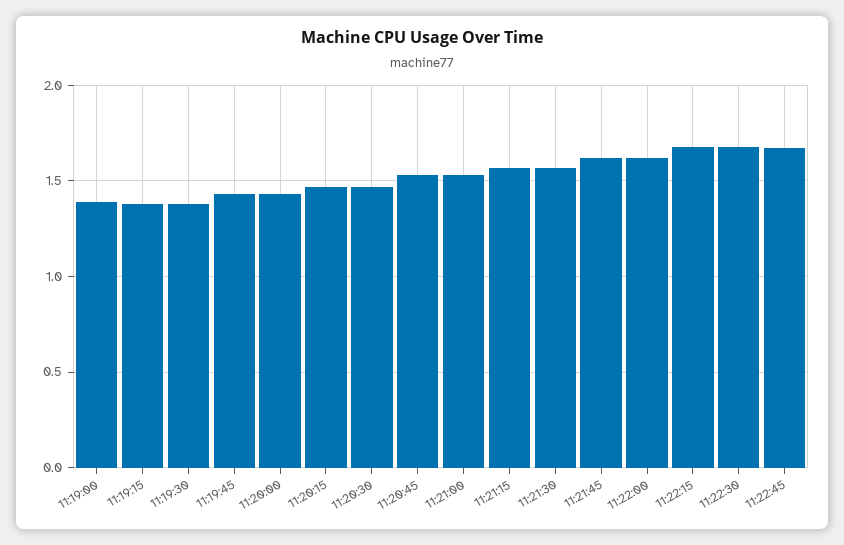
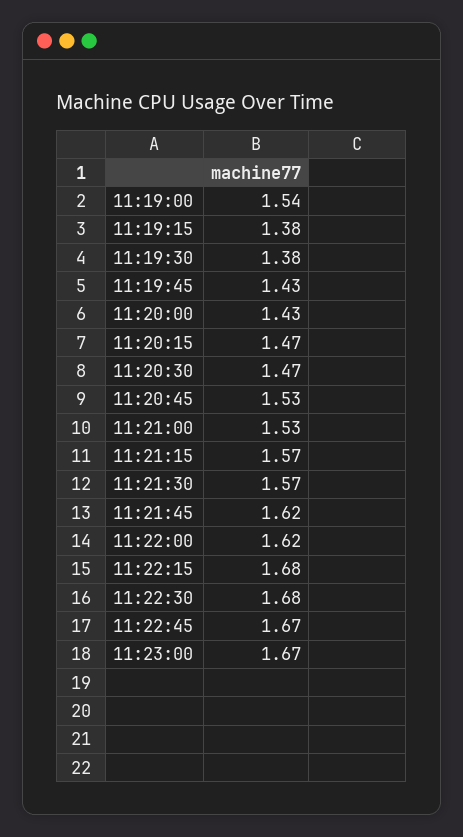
11:19:00: 1.4 -> 1.54
11:23:00: none -> 1.67

